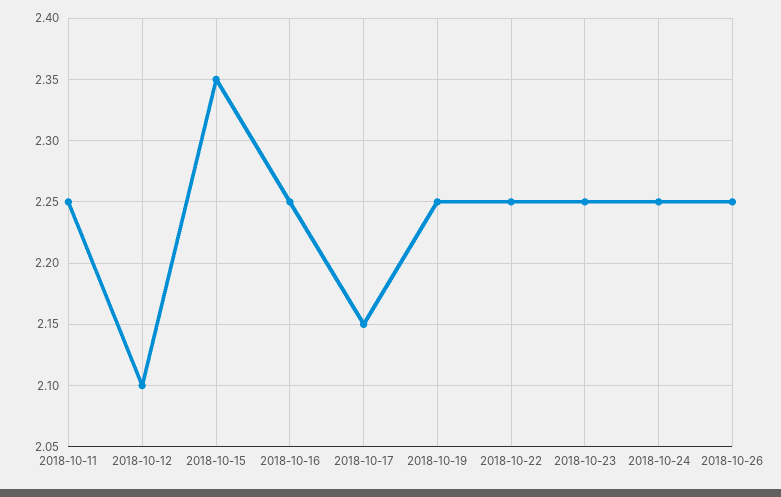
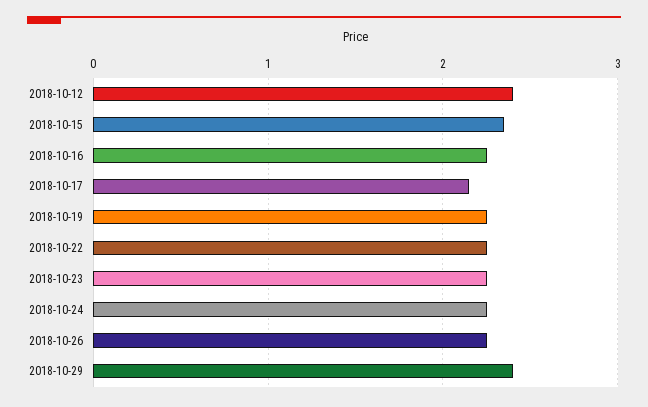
2018-10-11: 2.25 -> none
2018-10-12: 2.1 -> 2.4
2018-10-29: none -> 2.4

